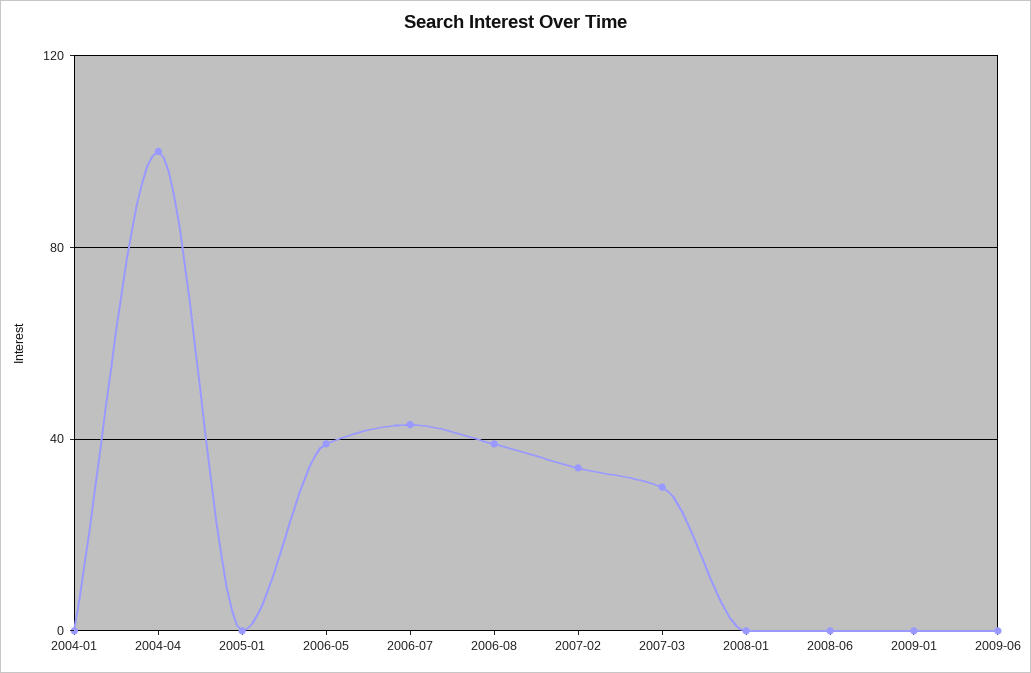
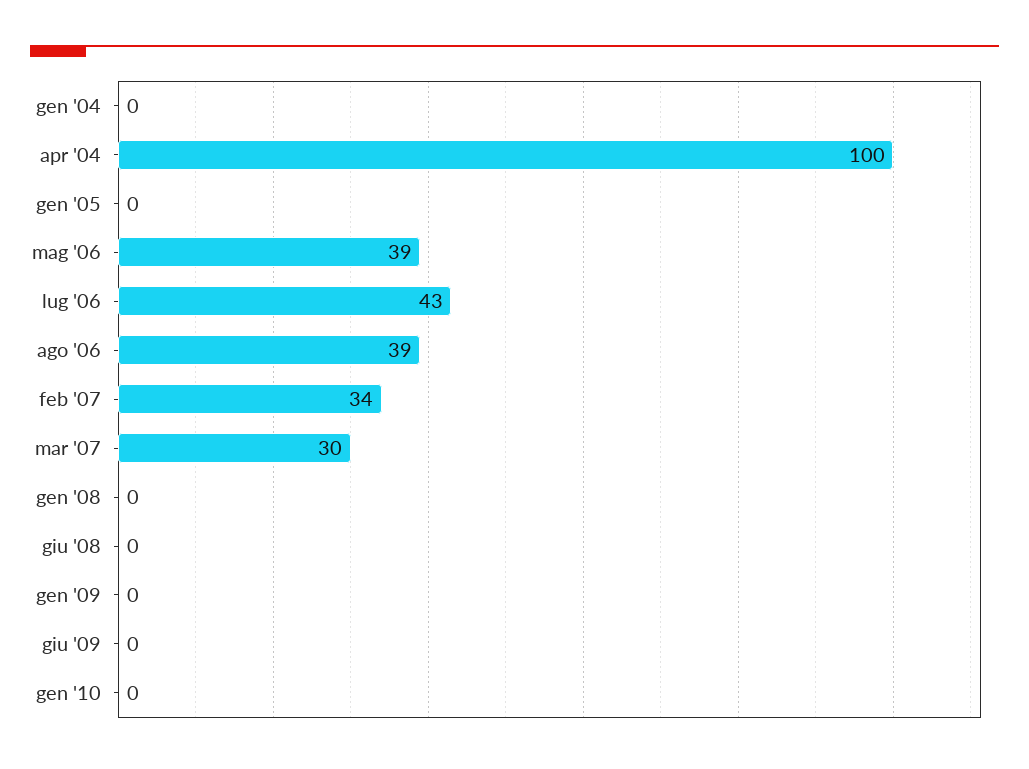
gen '10: none -> 0

